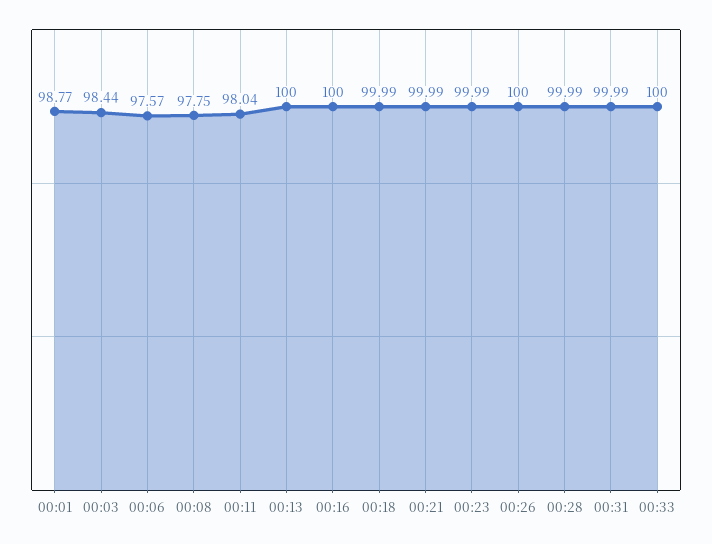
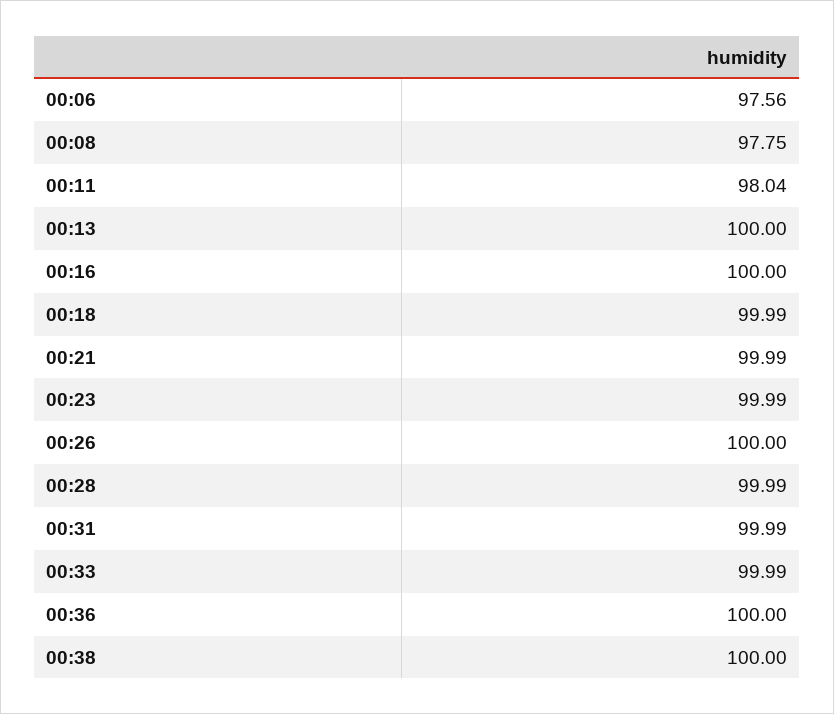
00:01: 98.77 -> none
00:03: 98.44 -> none
00:06: 97.57 -> 97.56
00:33: 100 -> 99.99
00:36: none -> 100
00:38: none -> 100

